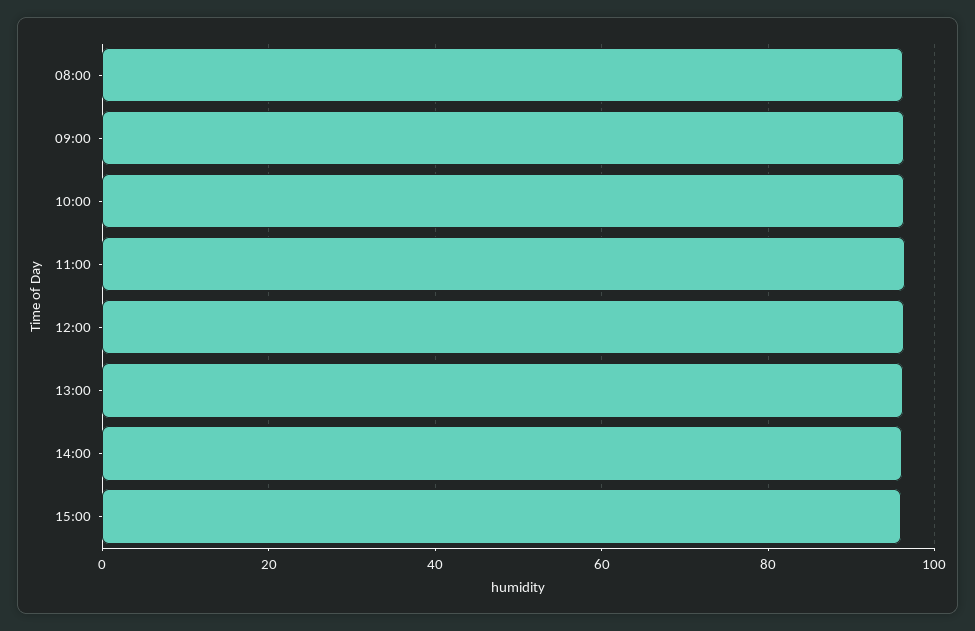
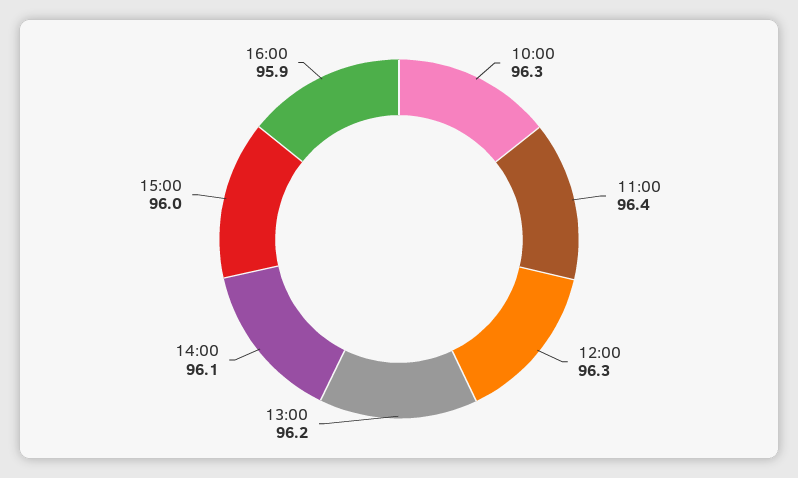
08:00: 96 -> none
09:00: 96 -> none
16:00: none -> 95.9

